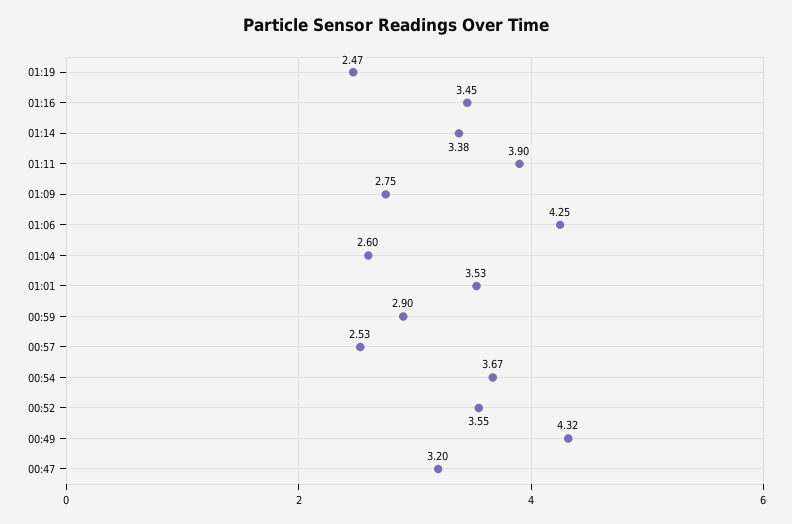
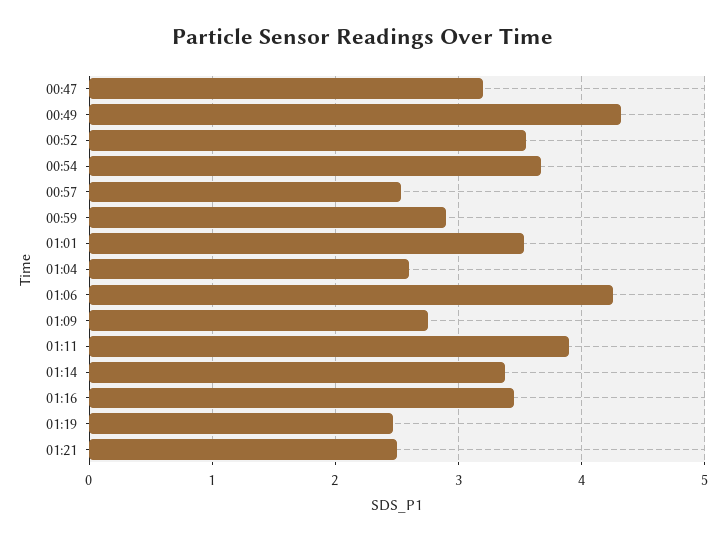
01:21: none -> 2.5

